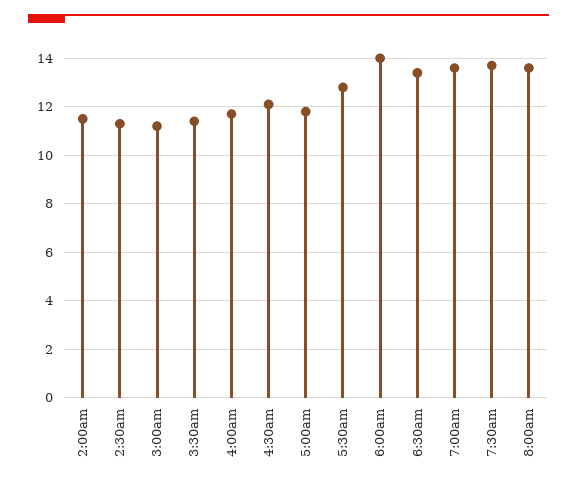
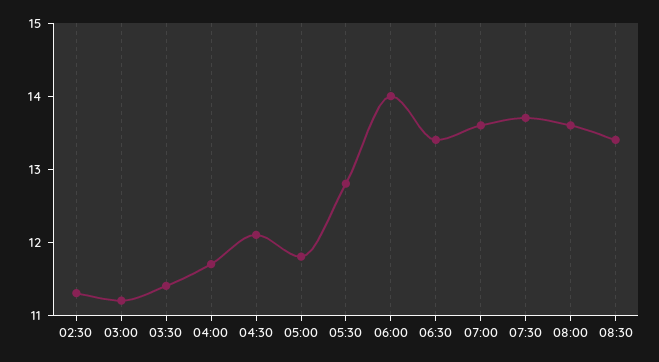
2:00am: 11.5 -> none
08:30: none -> 13.5

